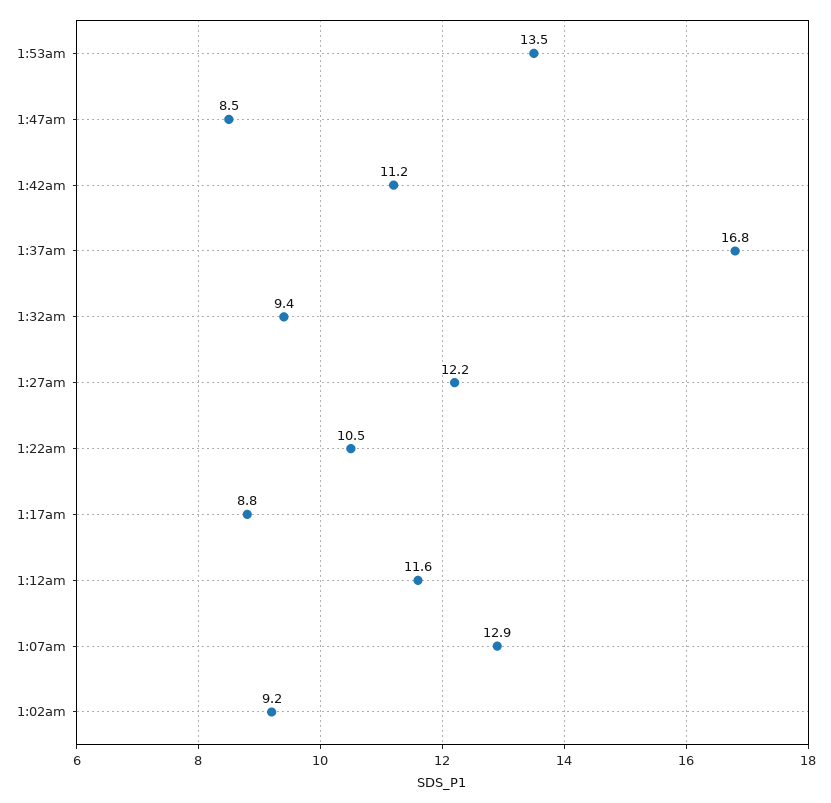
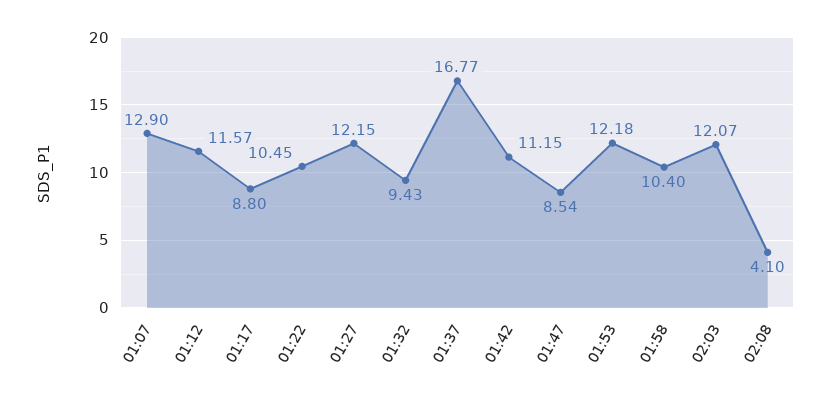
1:53am: 13.5 -> 12.18
1:02am: 9.2 -> none
01:58: none -> 10.4
02:03: none -> 12.07
02:08: none -> 4.1

